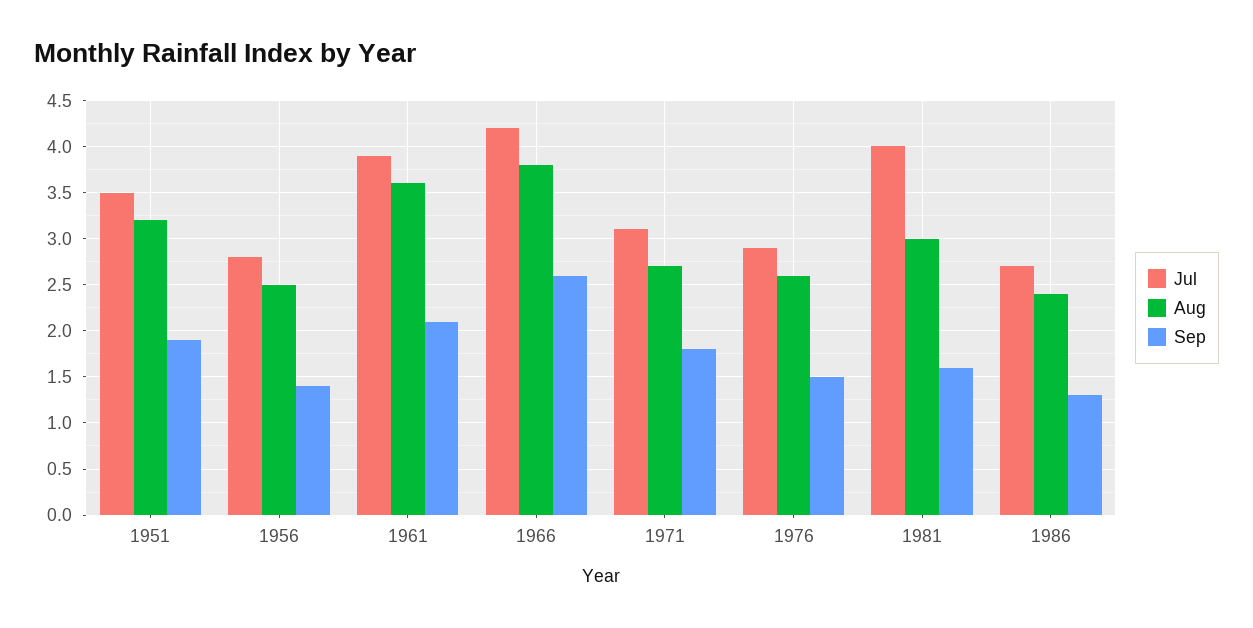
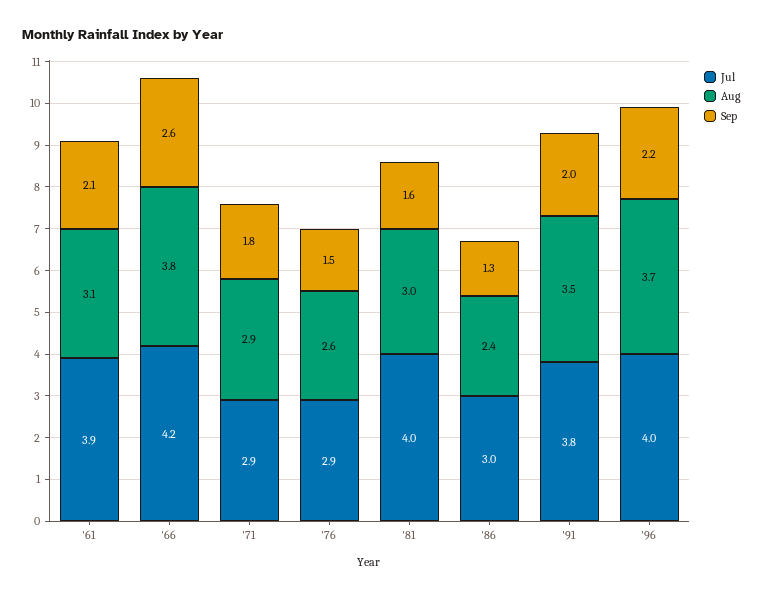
Jul, 1951: 3.5 -> none
Aug, 1951: 3.2 -> none
Sep, 1951: 1.9 -> none
Jul, 1956: 2.8 -> none
Aug, 1956: 2.5 -> none
Sep, 1956: 1.4 -> none
Aug, 1961: 3.6 -> 3.1
Jul, 1971: 3.1 -> 2.9
Aug, 1971: 2.7 -> 2.9
Jul, 1986: 2.7 -> 3
Jul, '91: none -> 3.8
Aug, '91: none -> 3.5
Sep, '91: none -> 2
Jul, '96: none -> 4
Aug, '96: none -> 3.7
Sep, '96: none -> 2.2

